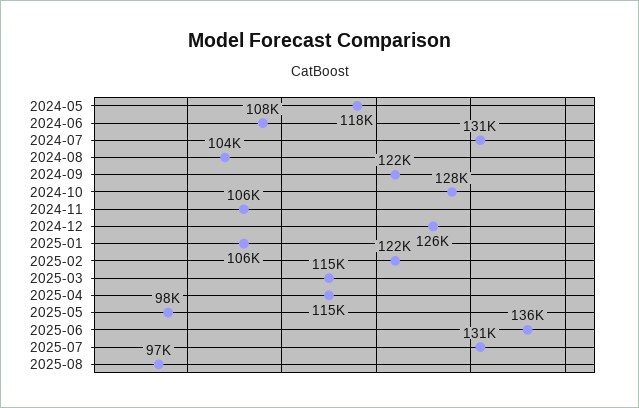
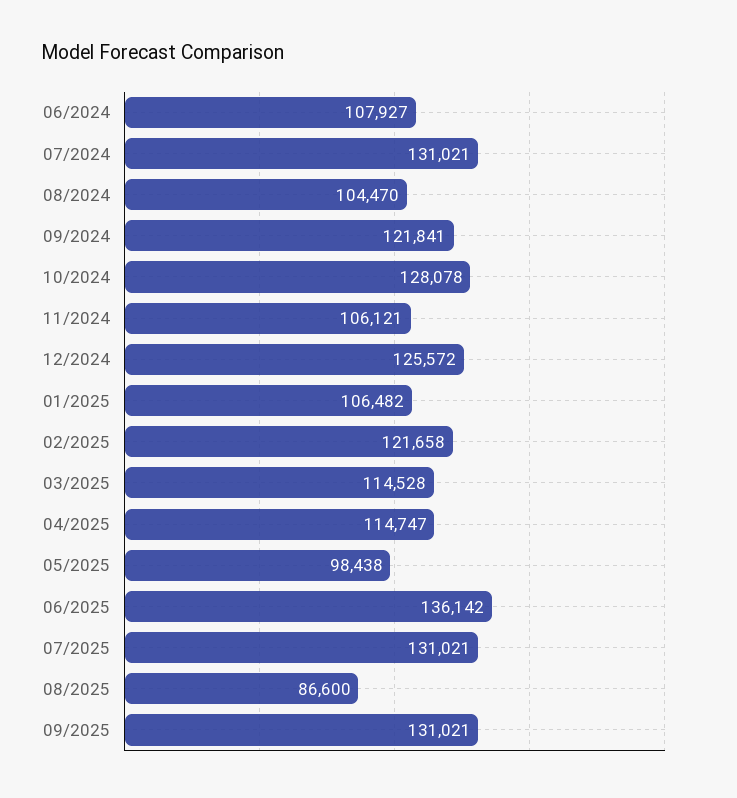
2024-05: 118000 -> none
2025-08: 97000 -> 86600
09/2025: none -> 131021

